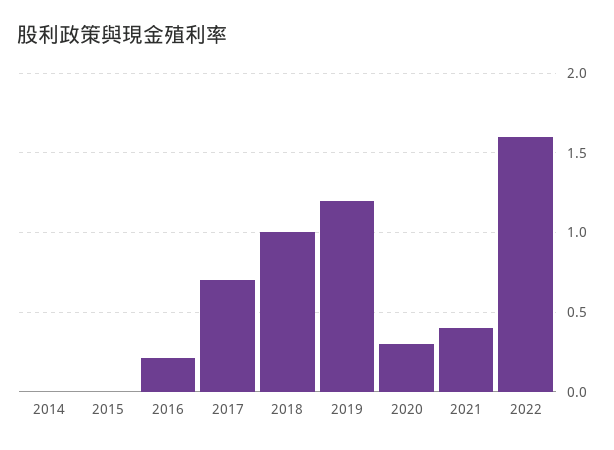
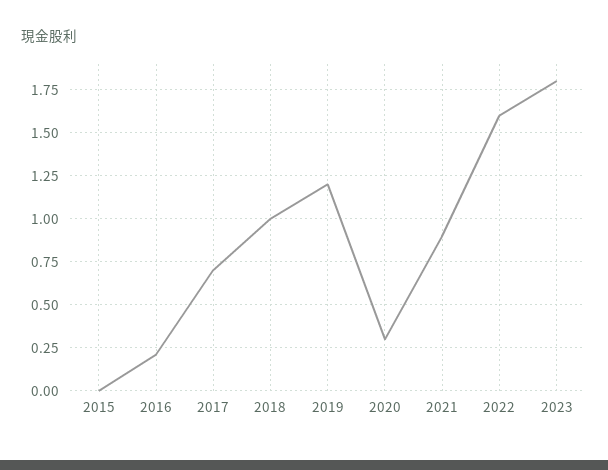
2014: 0 -> none
2021: 0.4 -> 0.9
2023: none -> 1.8

